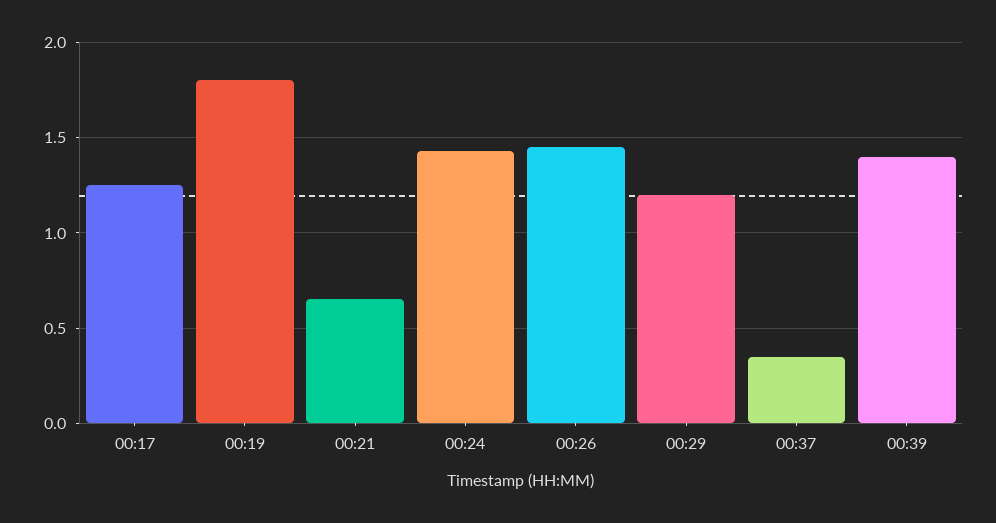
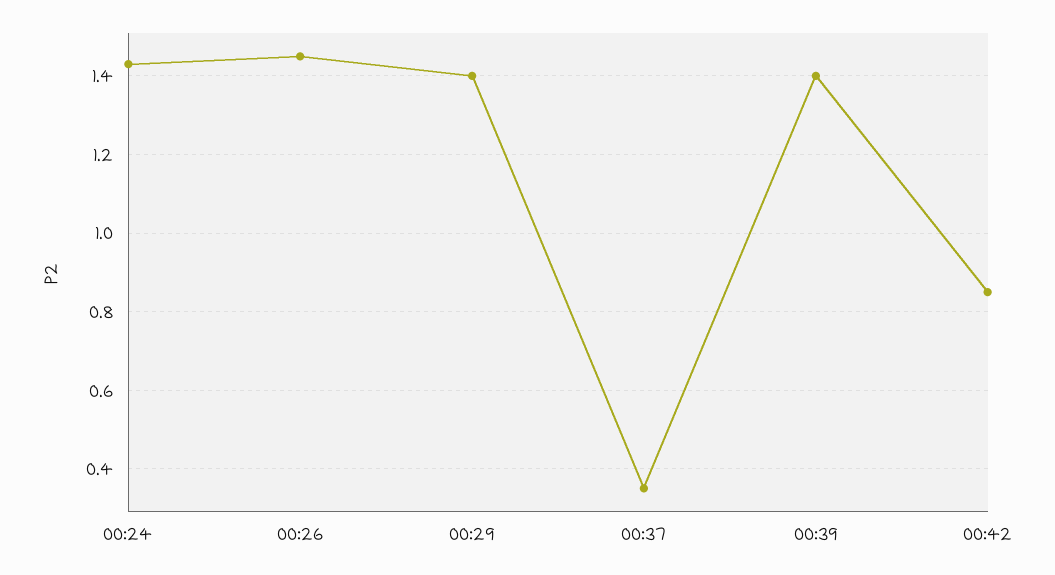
00:17: 1.25 -> none
00:19: 1.8 -> none
00:21: 0.65 -> none
00:29: 1.2 -> 1.4
00:42: none -> 0.85

